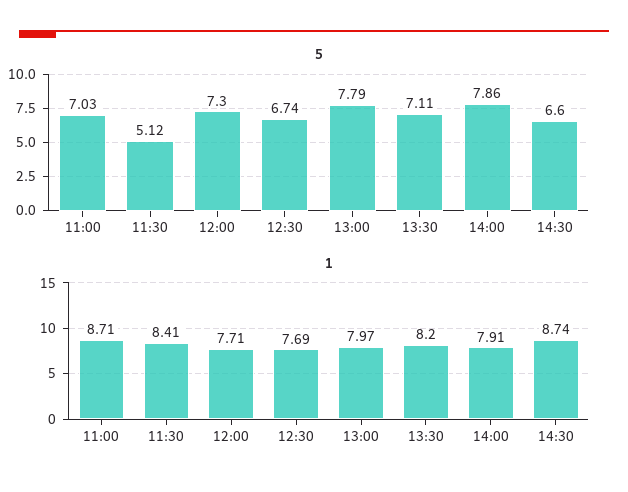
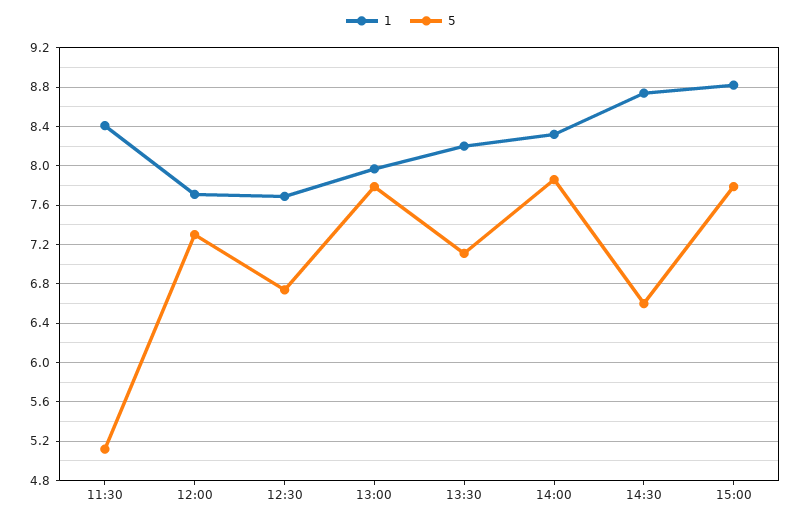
5, 11:00: 7.03 -> none
1, 11:00: 8.71 -> none
1, 14:00: 7.91 -> 8.3
1, 15:00: none -> 8.8
5, 15:00: none -> 7.8

